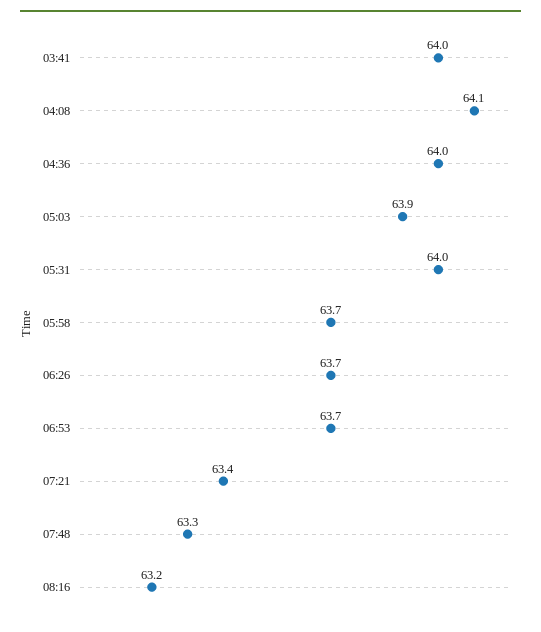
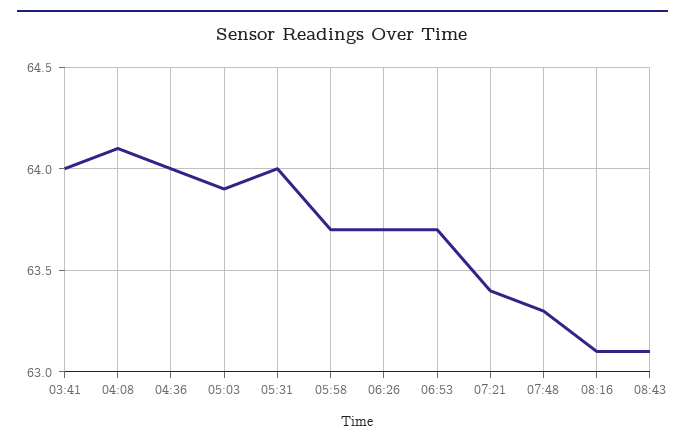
08:16: 63.2 -> 63.1
08:43: none -> 63.1

